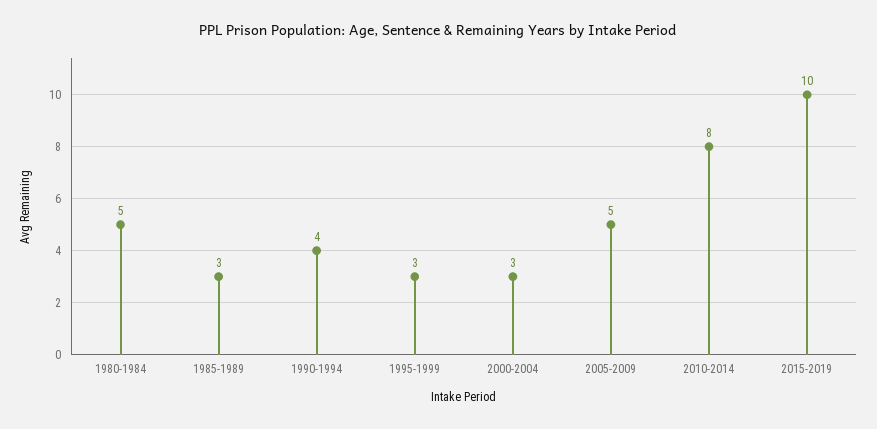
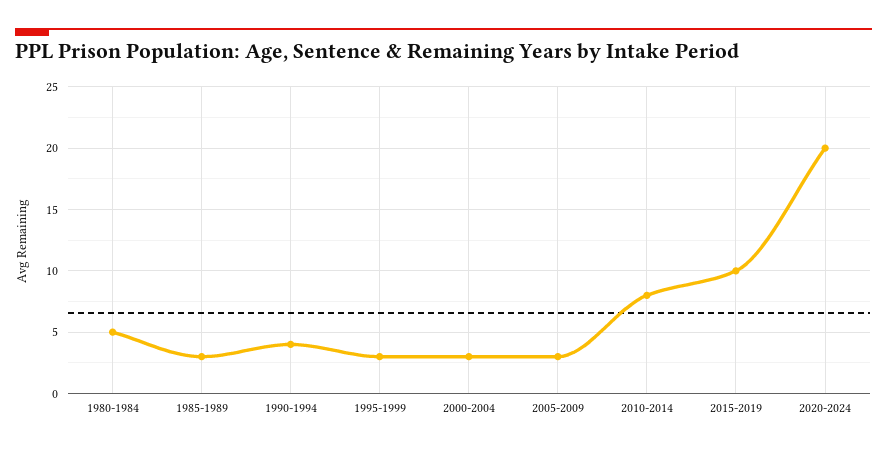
2005-2009: 5 -> 3
2020-2024: none -> 20

